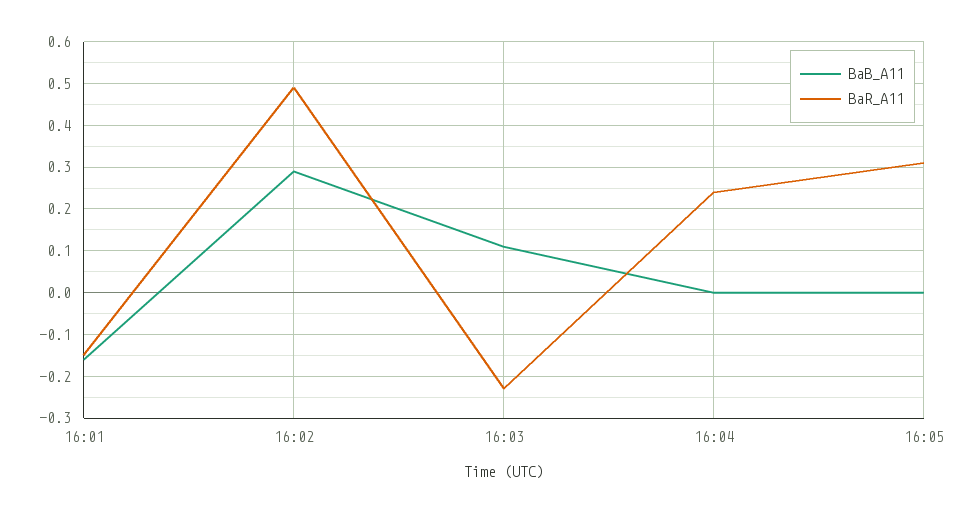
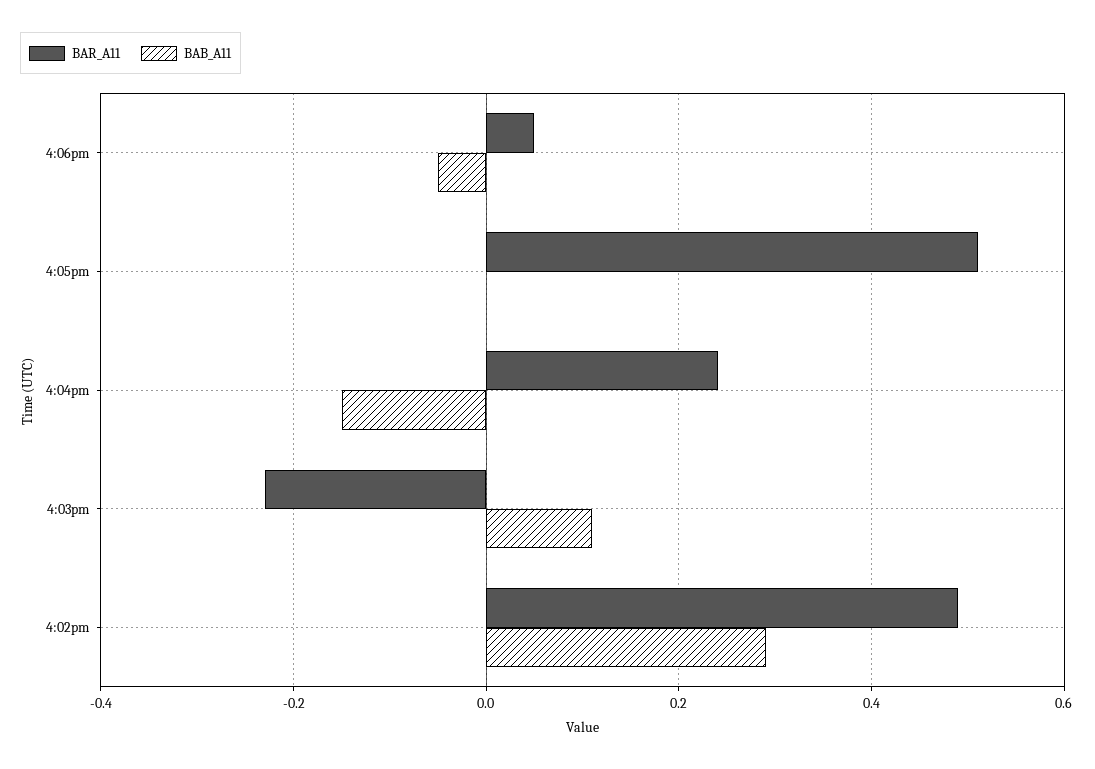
BaB_A11, 16:01: -0.15 -> none
BaR_A11, 16:01: -0.15 -> none
BaB_A11, 16:04: 0 -> -0.15
BaR_A11, 16:05: 0.3 -> 0.5
BaR_A11, 4:06pm: none -> 0.05
BaB_A11, 4:06pm: none -> -0.05

